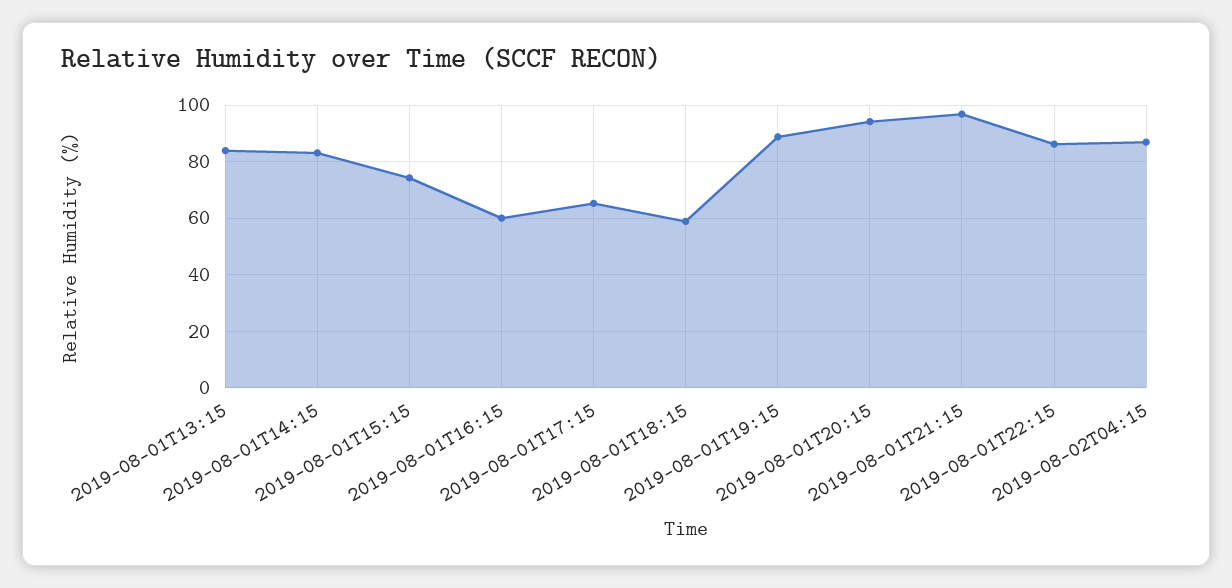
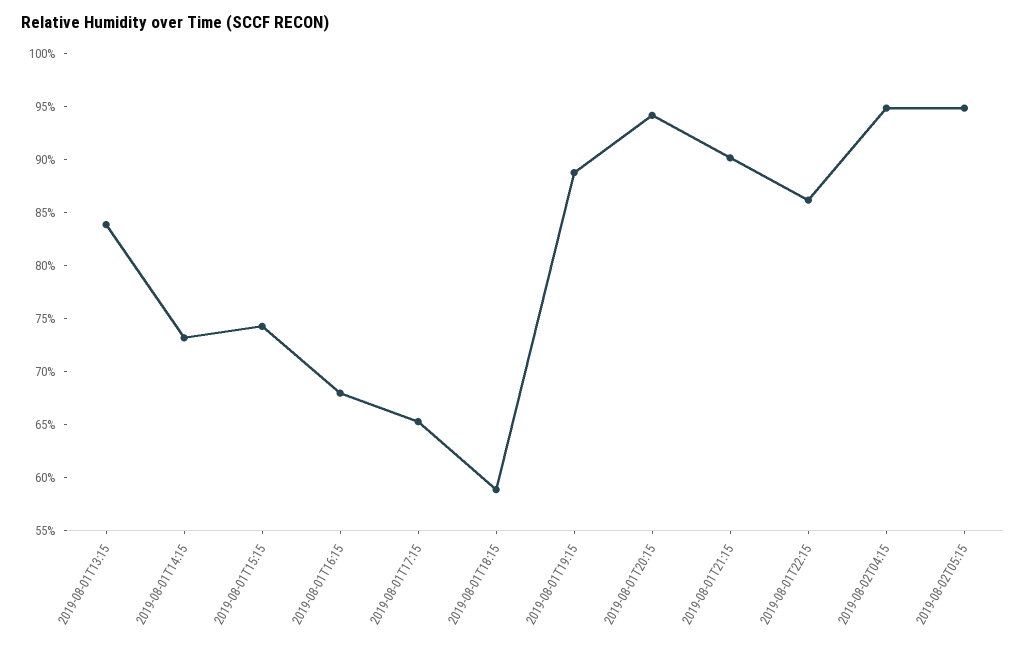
2019-08-01T14:15: 82.5 -> 73
2019-08-01T16:15: 60 -> 68
2019-08-01T21:15: 97.5 -> 90
2019-08-02T04:15: 87.5 -> 95
2019-08-02T05:15: none -> 95

